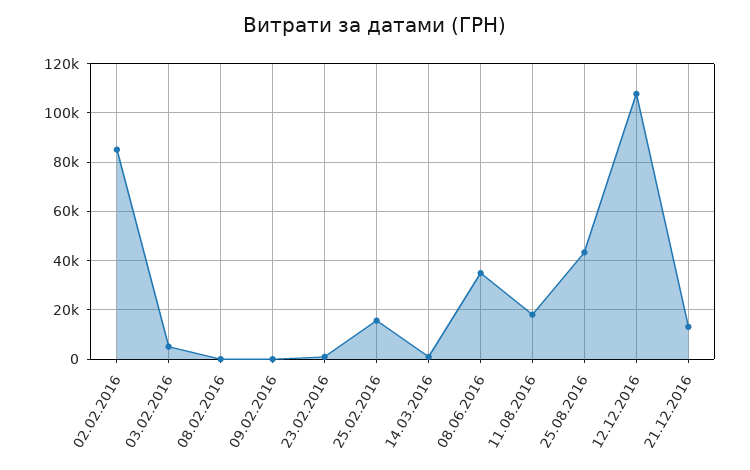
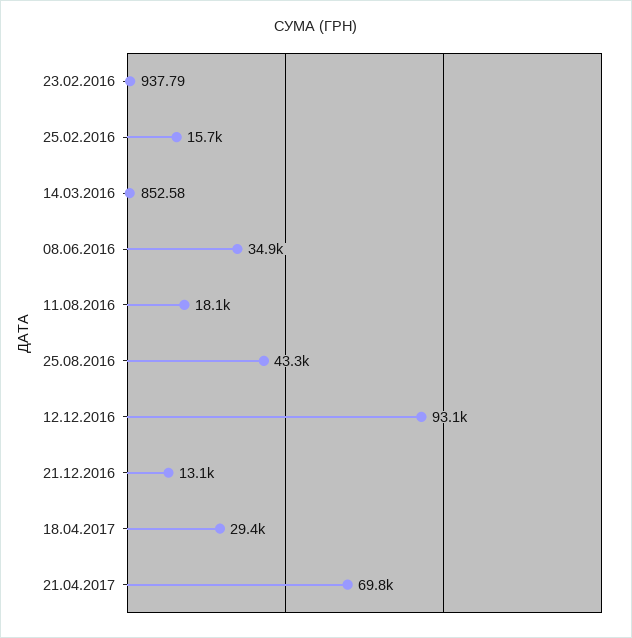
02.02.2016: 85000 -> none
03.02.2016: 5000 -> none
08.02.2016: 0 -> none
09.02.2016: 0 -> none
12.12.2016: 107500 -> 93100
18.04.2017: none -> 29400
21.04.2017: none -> 69800

